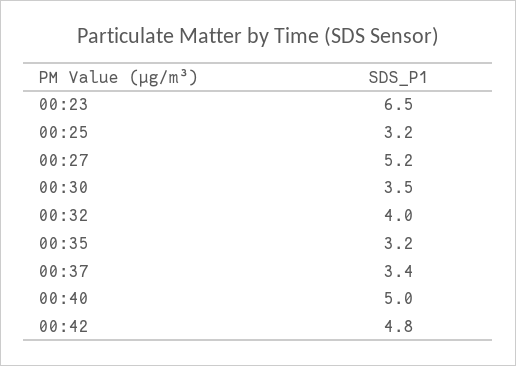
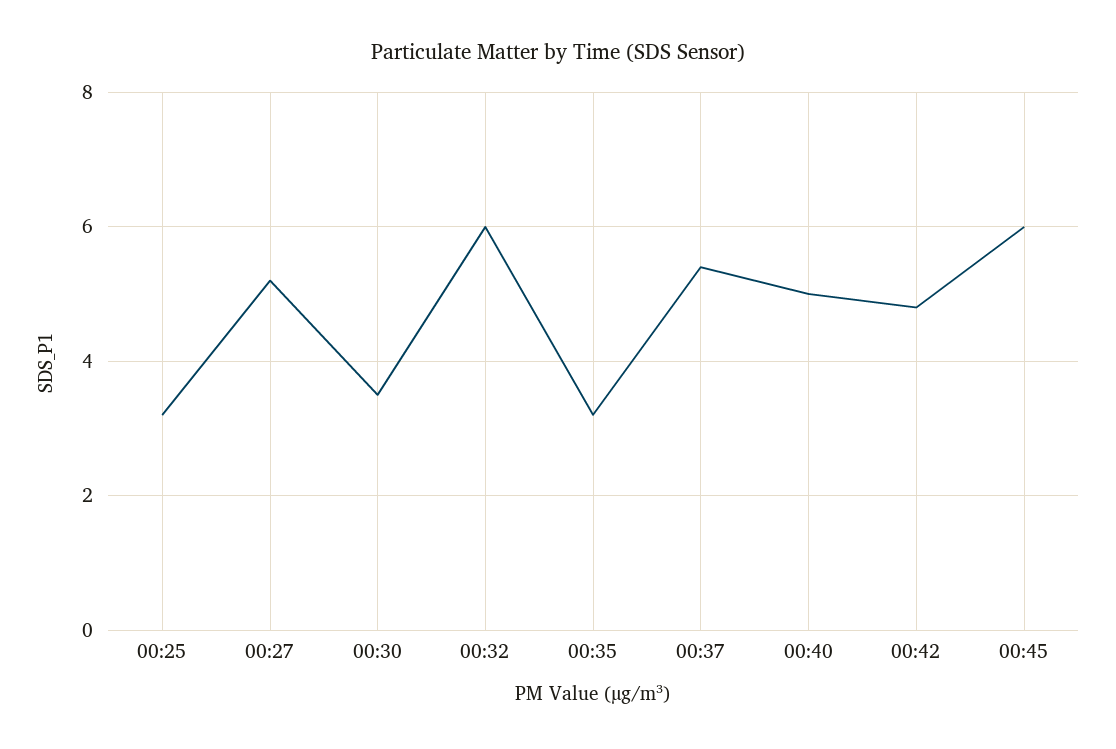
00:23: 6.5 -> none
00:32: 4 -> 6
00:37: 3.4 -> 5.5
00:45: none -> 6

